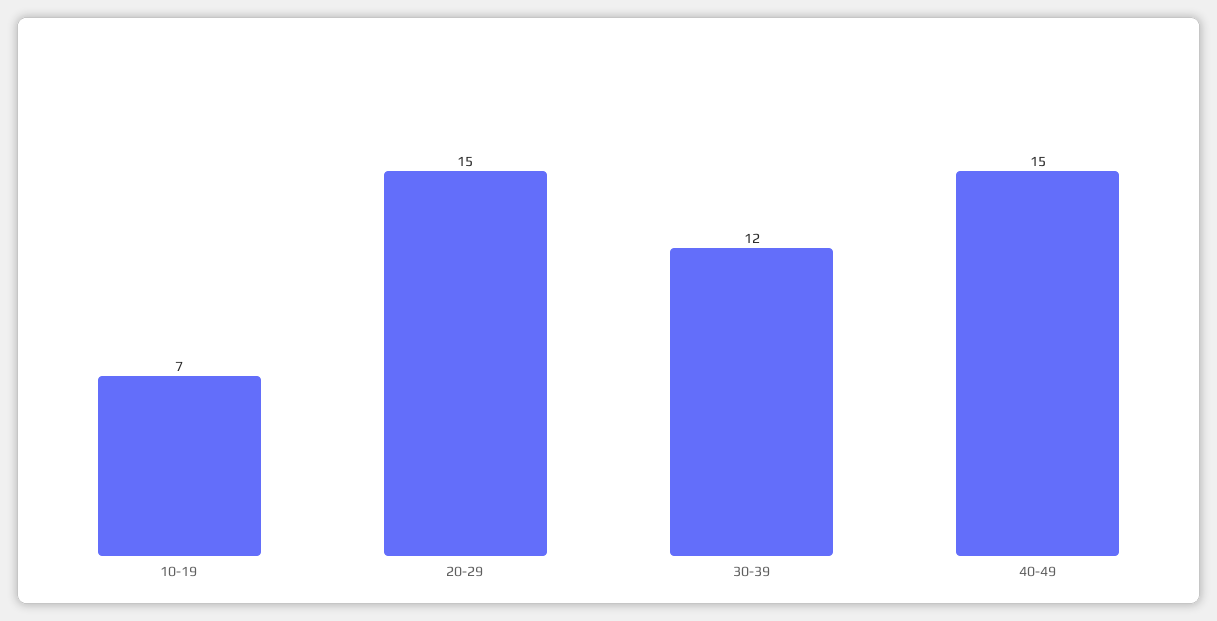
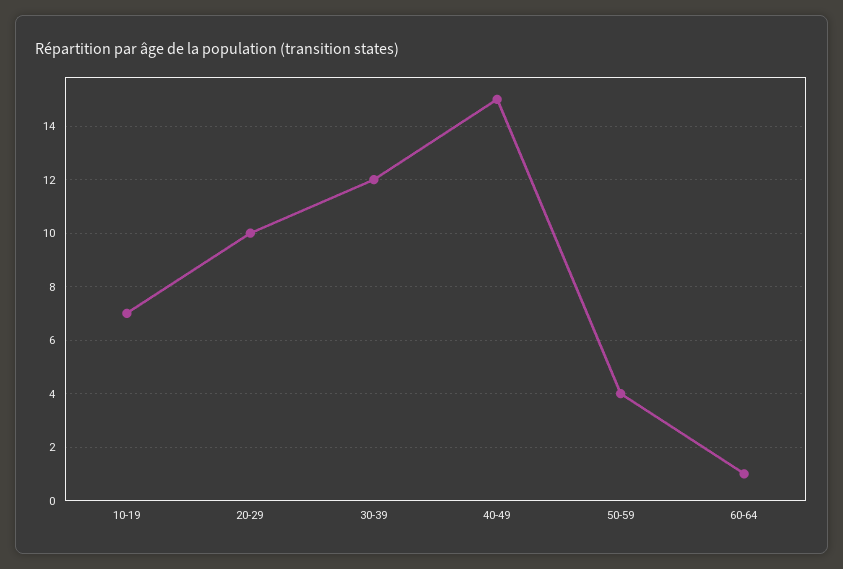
20-29: 15 -> 10
50-59: none -> 4
60-64: none -> 1

